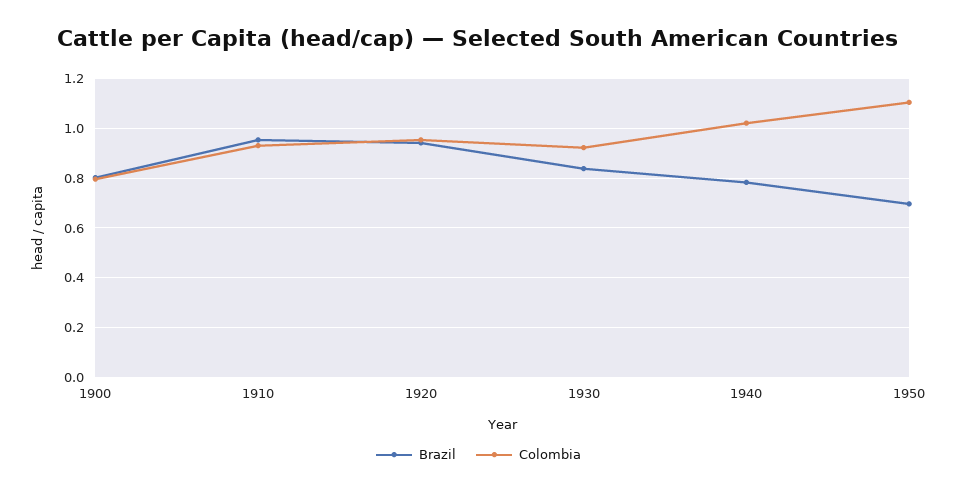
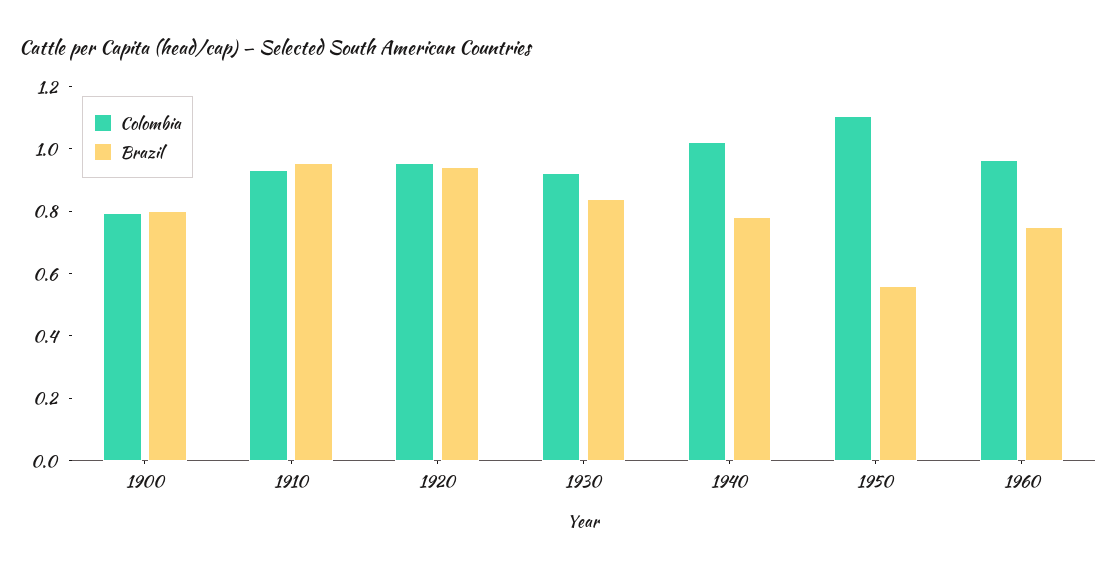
Brazil, 1950: 0.7 -> 0.55
Colombia, 1960: none -> 0.95
Brazil, 1960: none -> 0.75

